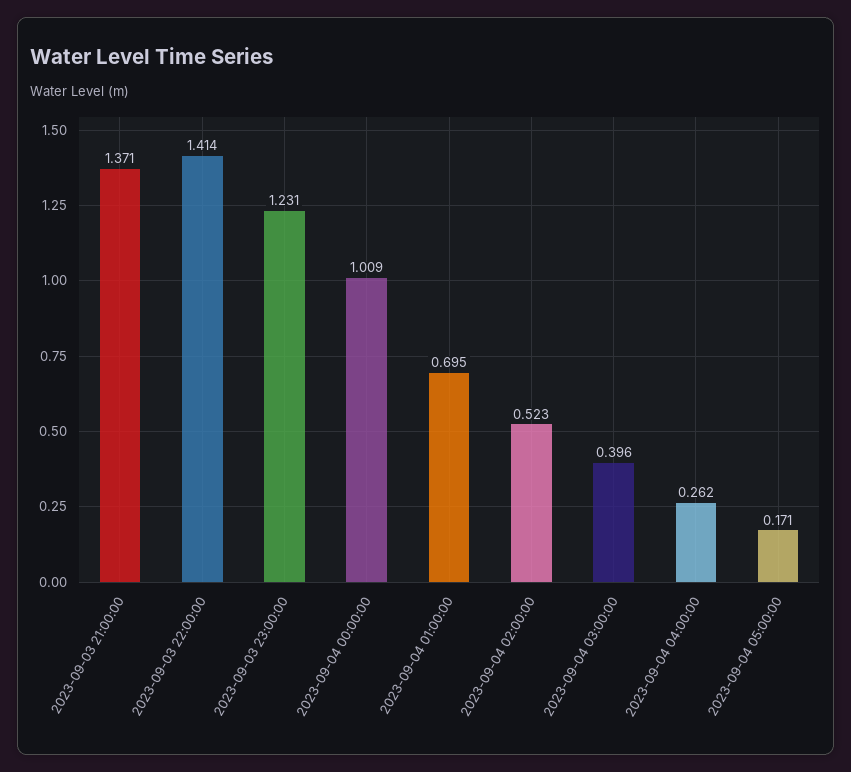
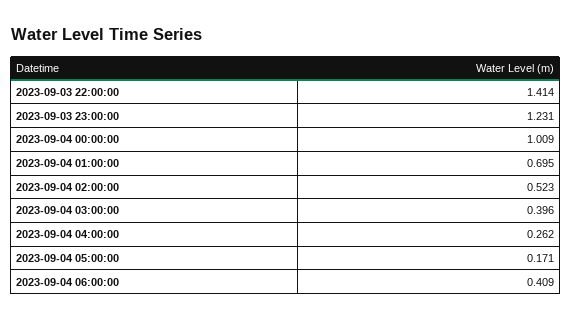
2023-09-03 21:00:00: 1.371 -> none
2023-09-04 06:00:00: none -> 0.409

